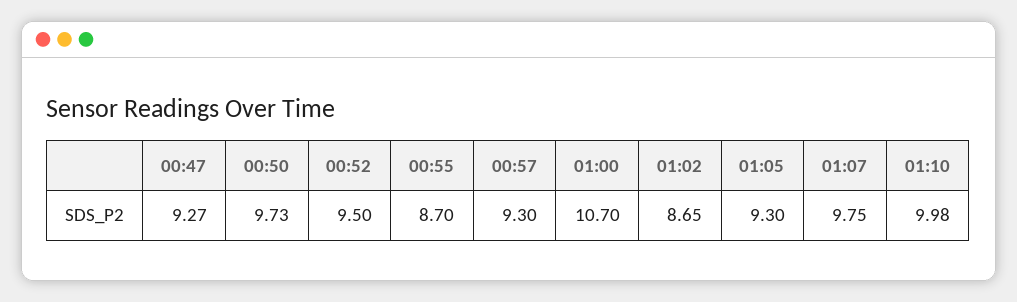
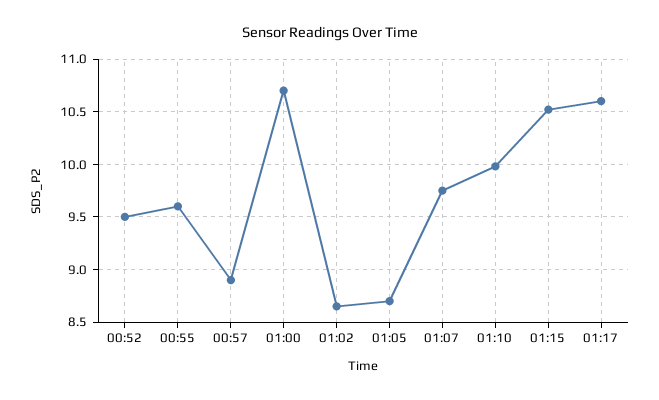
00:47: 9.27 -> none
00:50: 9.73 -> none
00:55: 8.7 -> 9.6
00:57: 9.3 -> 8.9
01:05: 9.3 -> 8.7
01:15: none -> 10.5
01:17: none -> 10.6

